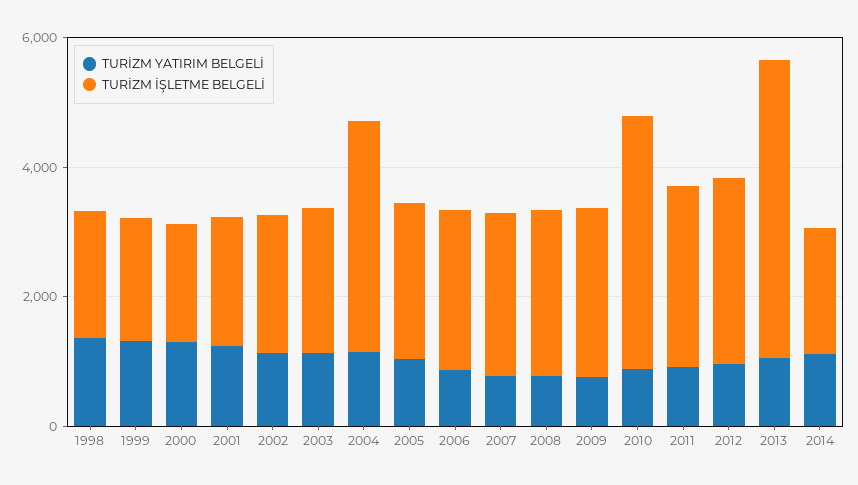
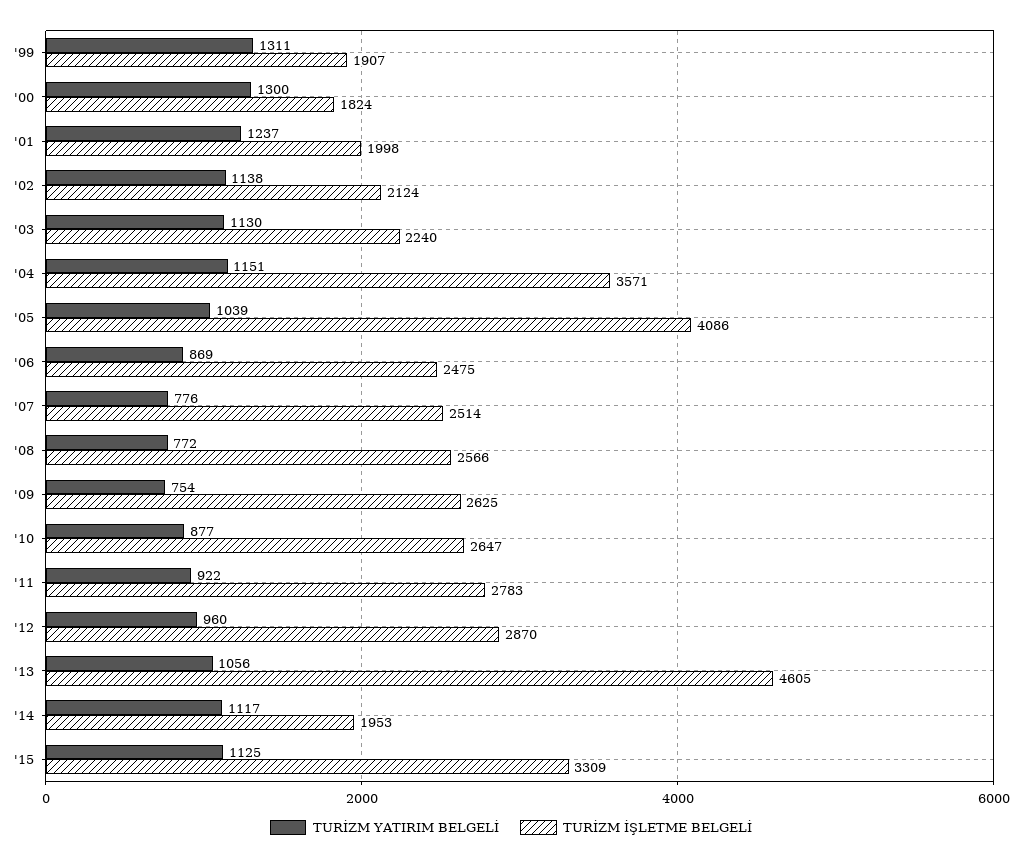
TURİZM YATIRIM BELGELİ, 1998: 1500 -> none
TURİZM İŞLETME BELGELİ, 1998: 2000 -> none
TURİZM İŞLETME BELGELİ, 2005: 2500 -> 4086
TURİZM İŞLETME BELGELİ, 2010: 4000 -> 2647
TURİZM YATIRIM BELGELİ, '15: none -> 1125
TURİZM İŞLETME BELGELİ, '15: none -> 3309

